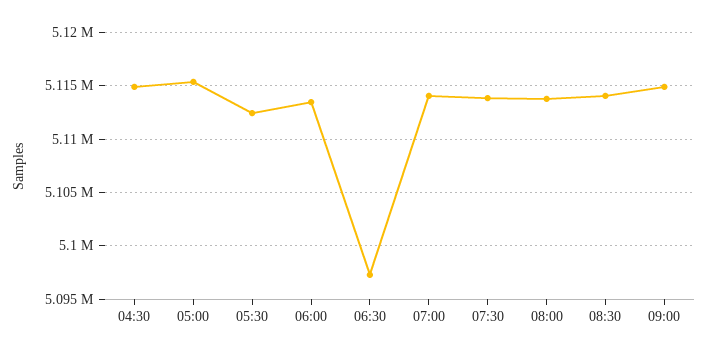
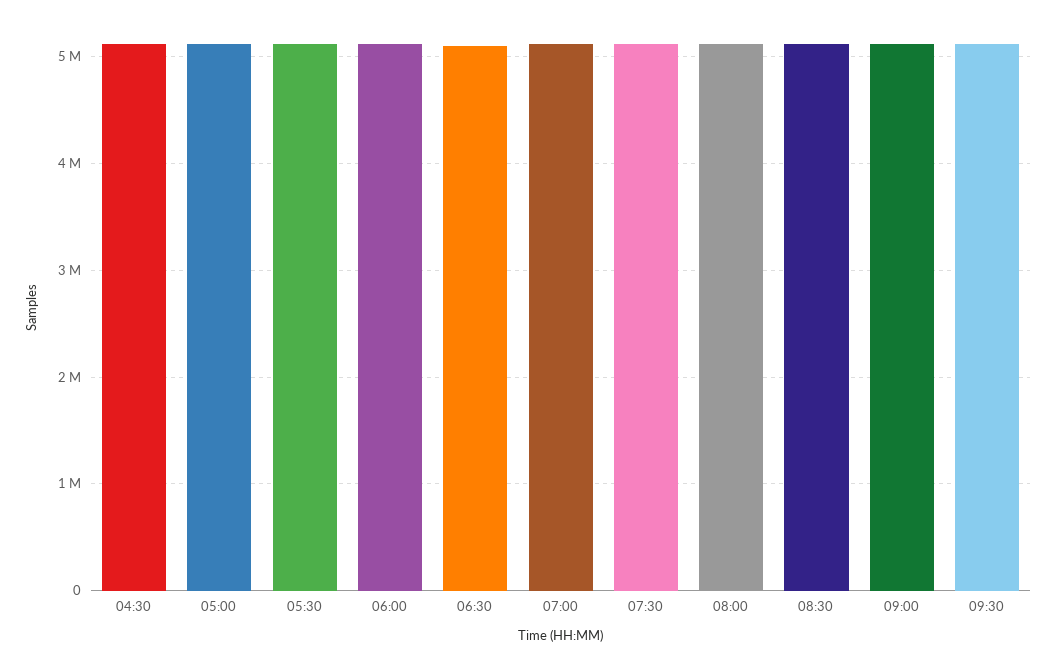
09:30: none -> 5100000

